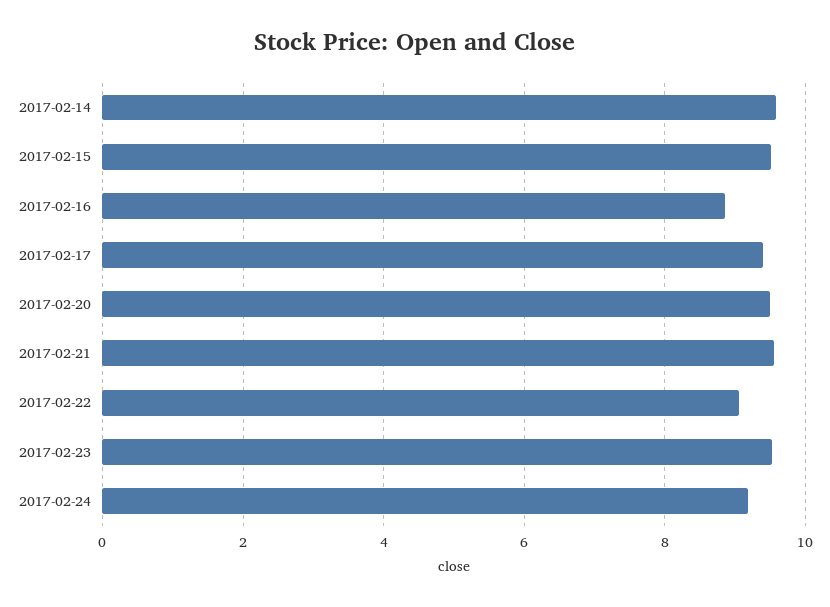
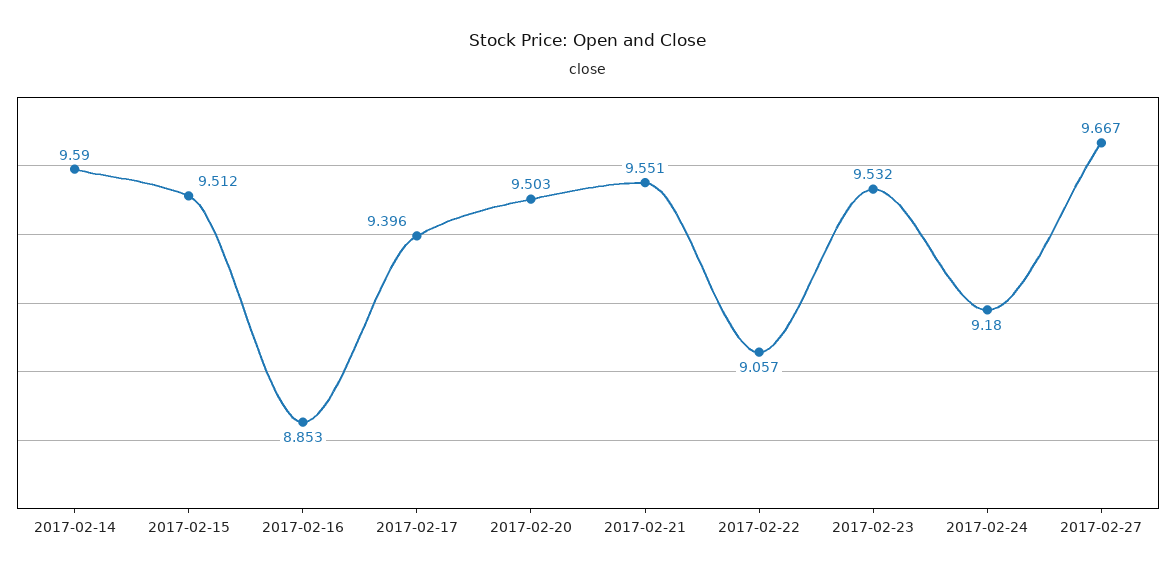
2017-02-27: none -> 9.667

